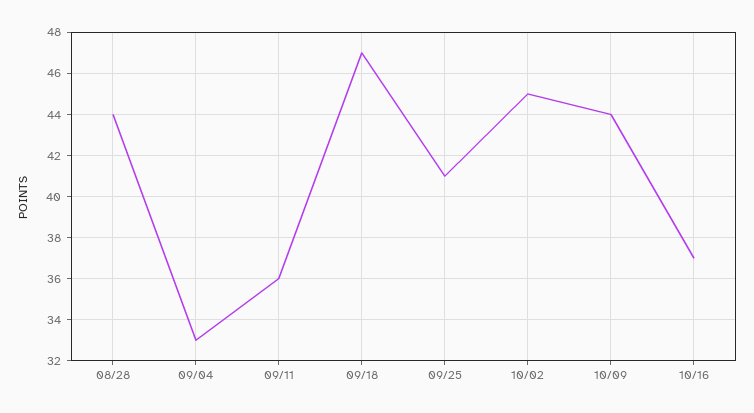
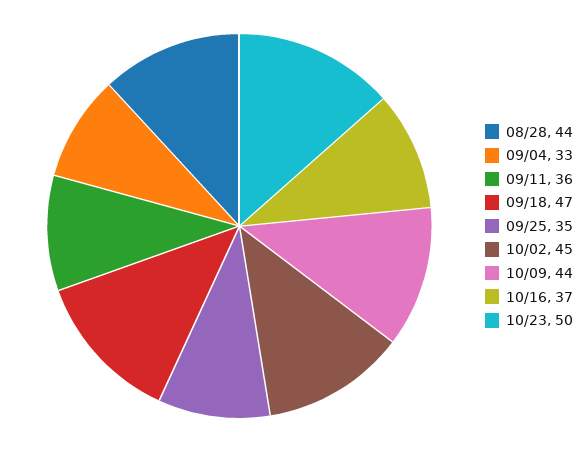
09/25: 41 -> 35
10/23: none -> 50

